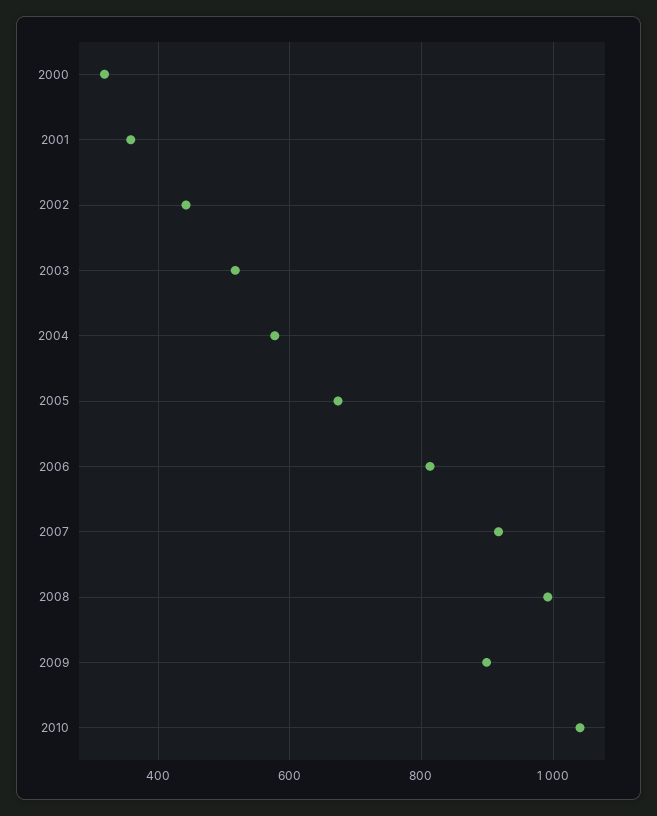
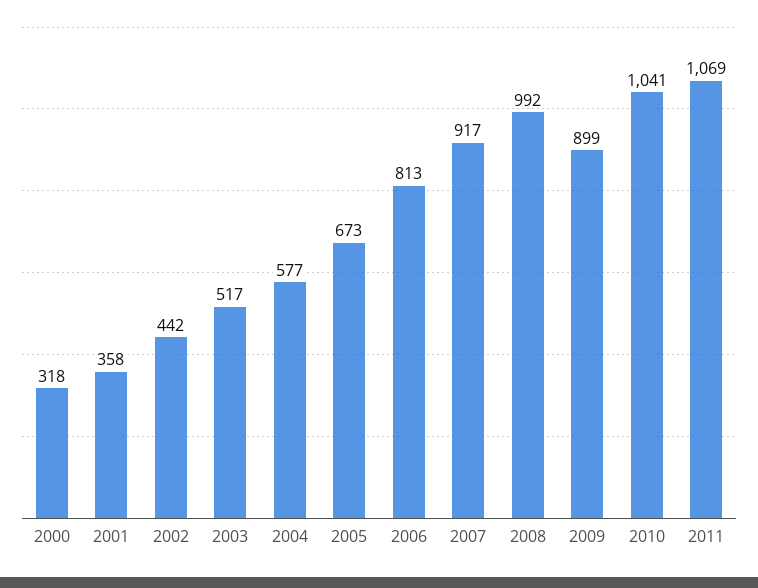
2011: none -> 1069

